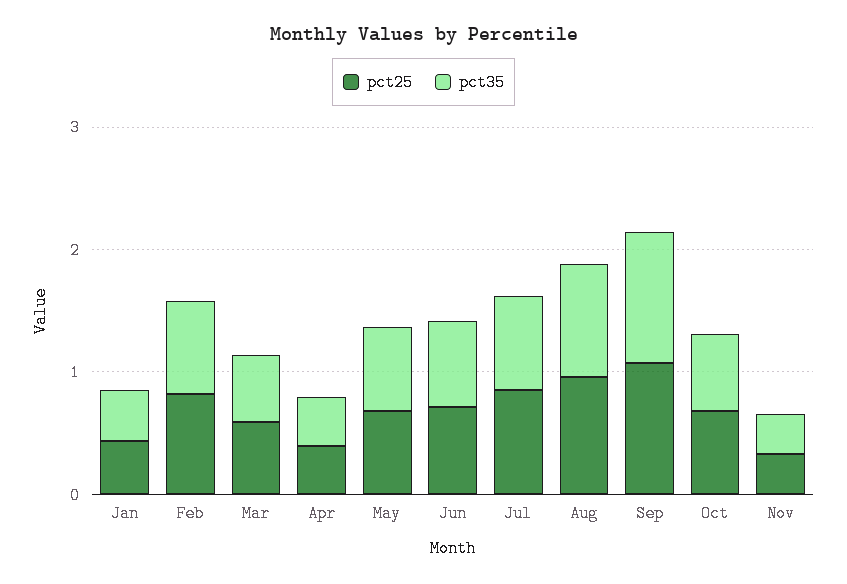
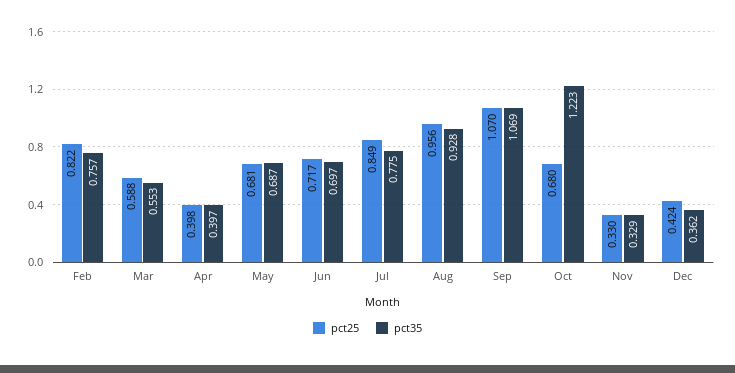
pct25, Jan: 0.4 -> none
pct35, Jan: 0.4 -> none
pct35, Oct: 0.6 -> 1.223
pct25, Dec: none -> 0.424
pct35, Dec: none -> 0.362

